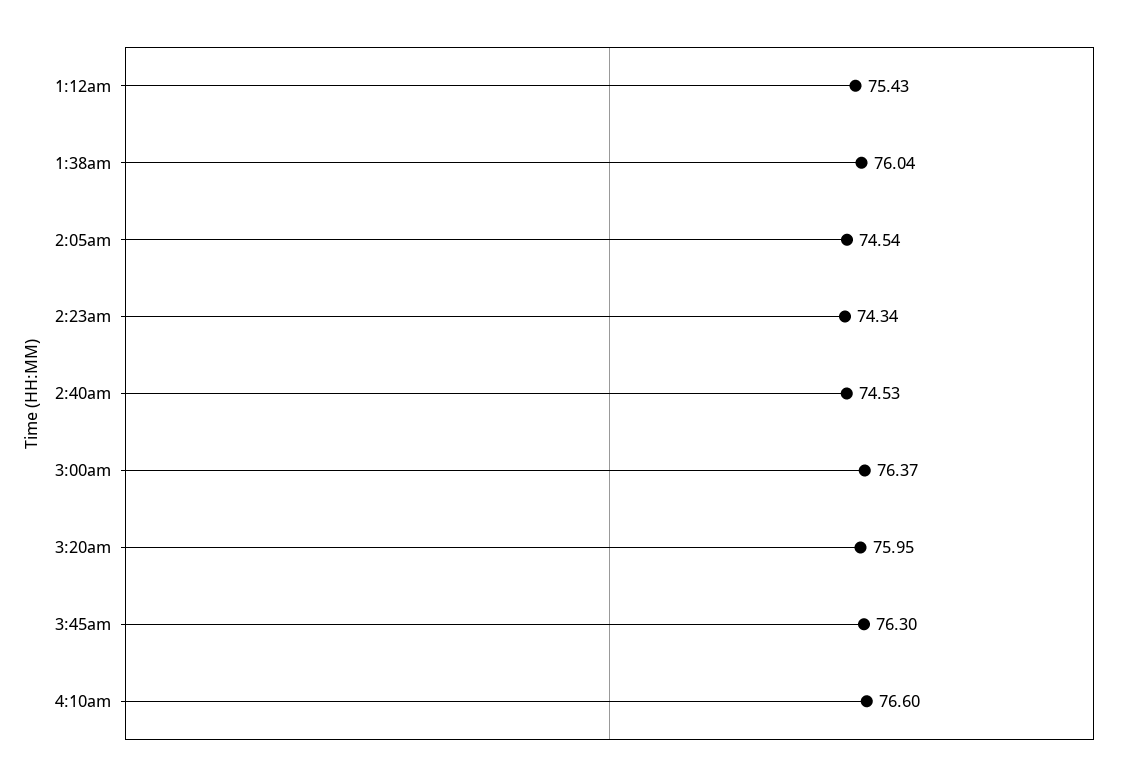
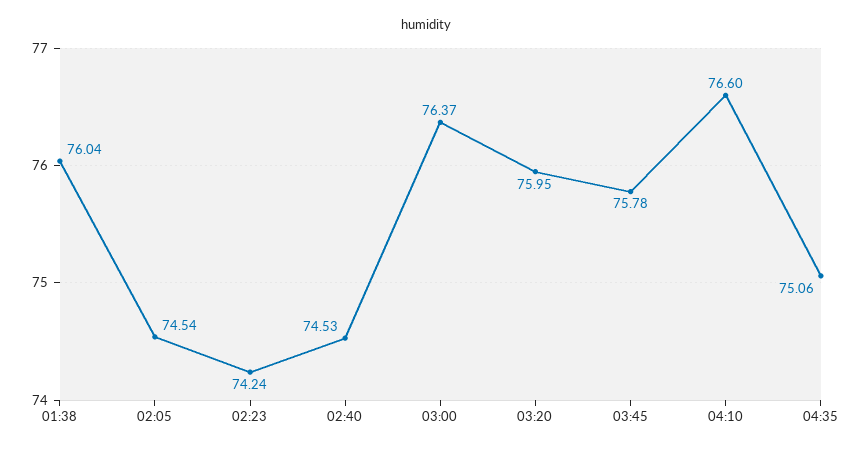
1:12am: 75.43 -> none
2:23am: 74.34 -> 74.24
3:45am: 76.3 -> 75.78
04:35: none -> 75.06

